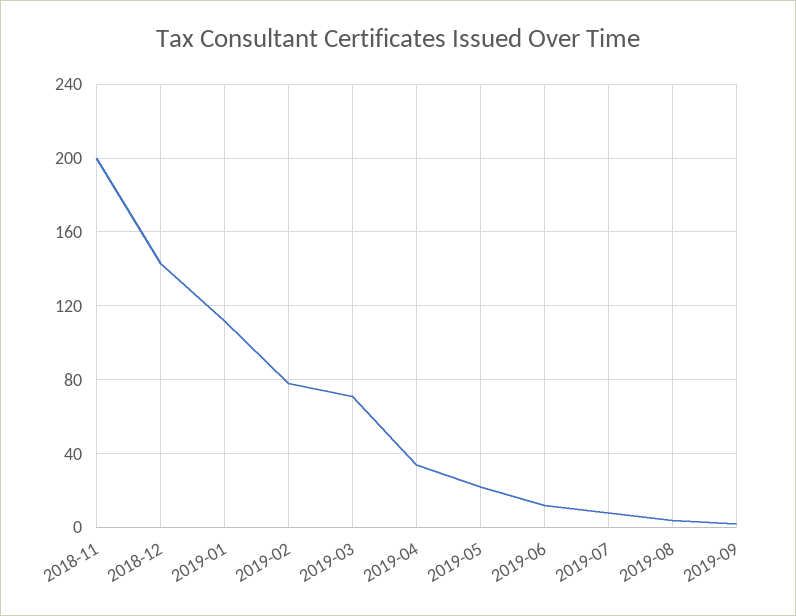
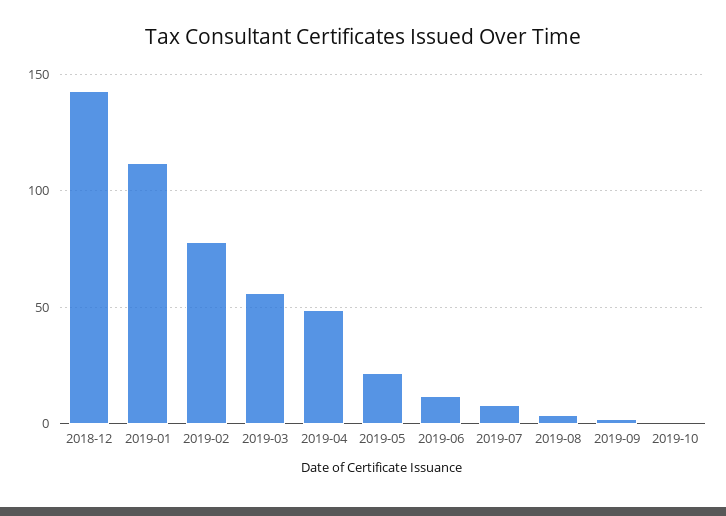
2018-11: 200 -> none
2019-03: 70 -> 55
2019-04: 35 -> 50
2019-10: none -> 0

